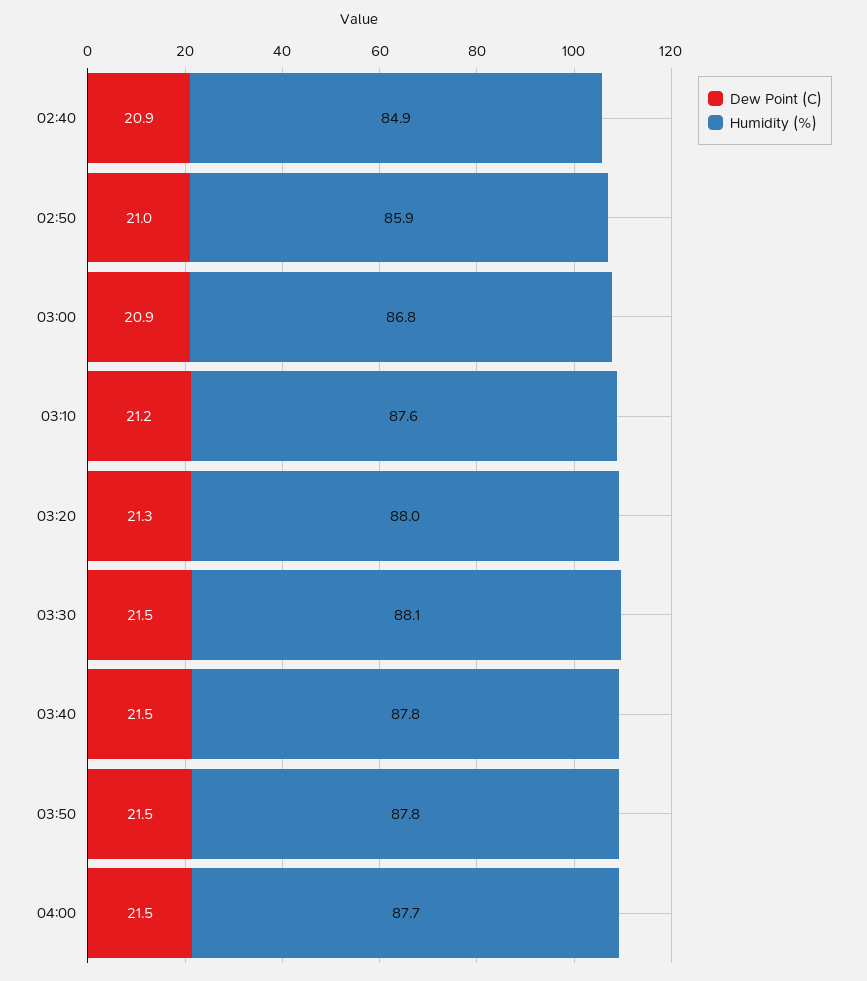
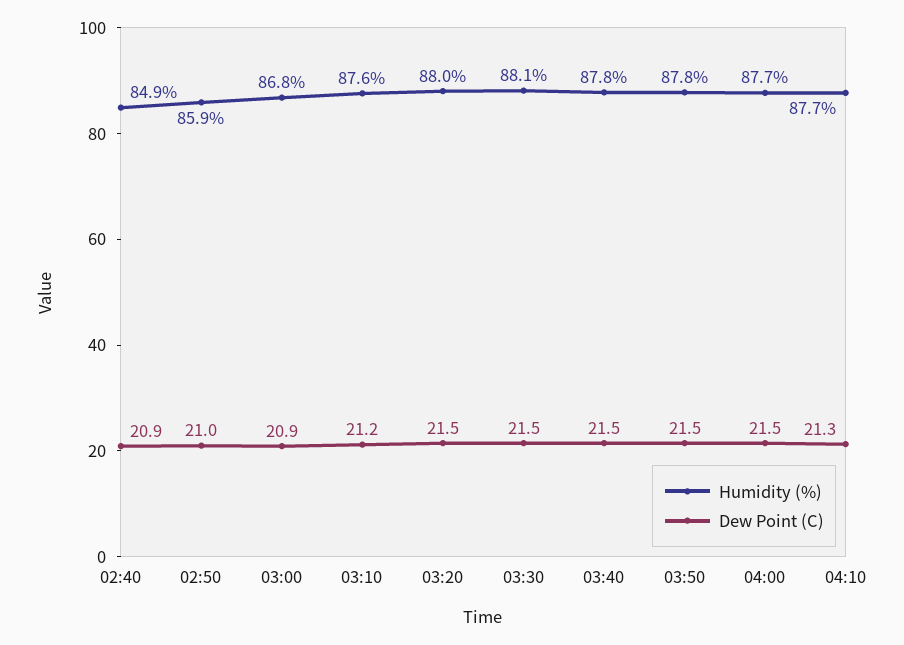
Dew Point (C), 03:20: 21.3 -> 21.5
Humidity (%), 04:10: none -> 87.7
Dew Point (C), 04:10: none -> 21.3

